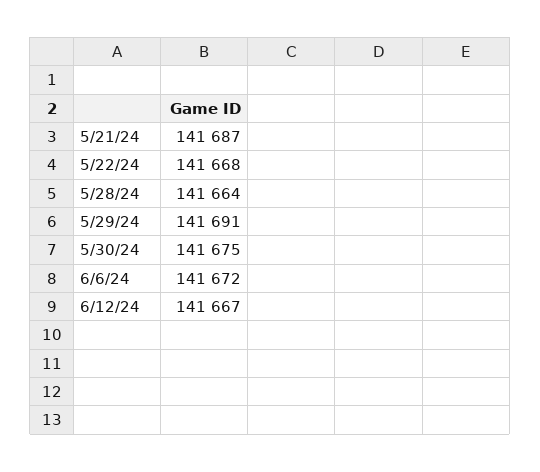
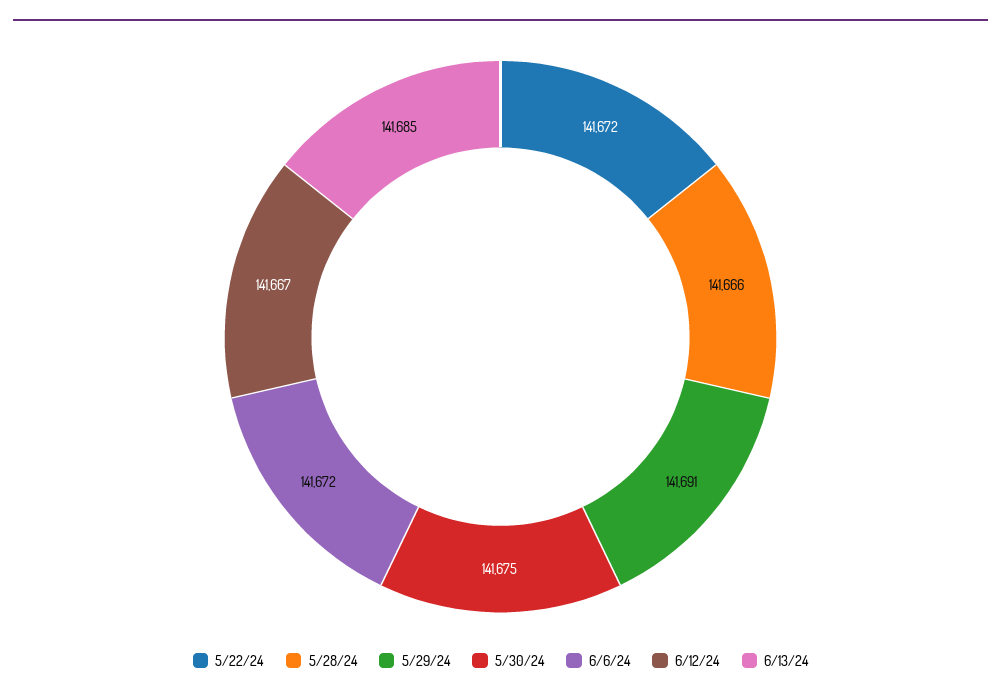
5/21/24: 141687 -> none
5/22/24: 141668 -> 141672
5/28/24: 141664 -> 141666
6/13/24: none -> 141685

